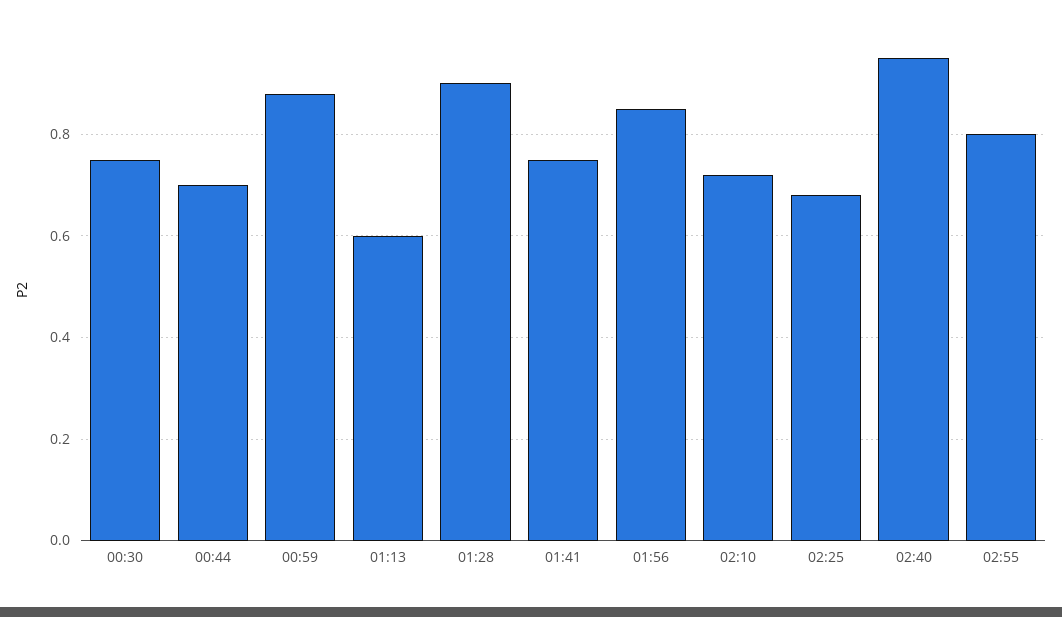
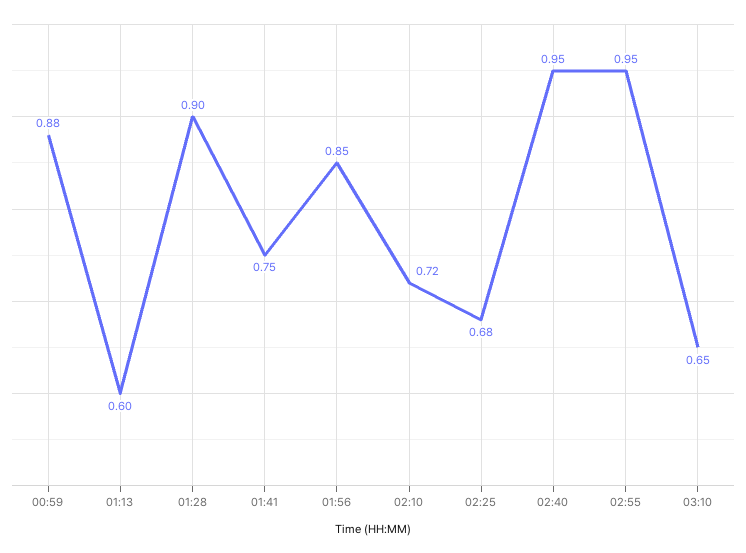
00:30: 0.75 -> none
00:44: 0.7 -> none
02:55: 0.8 -> 0.95
03:10: none -> 0.65

